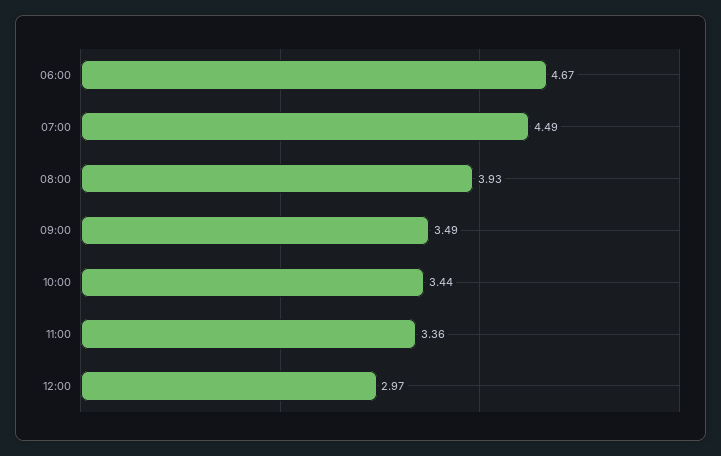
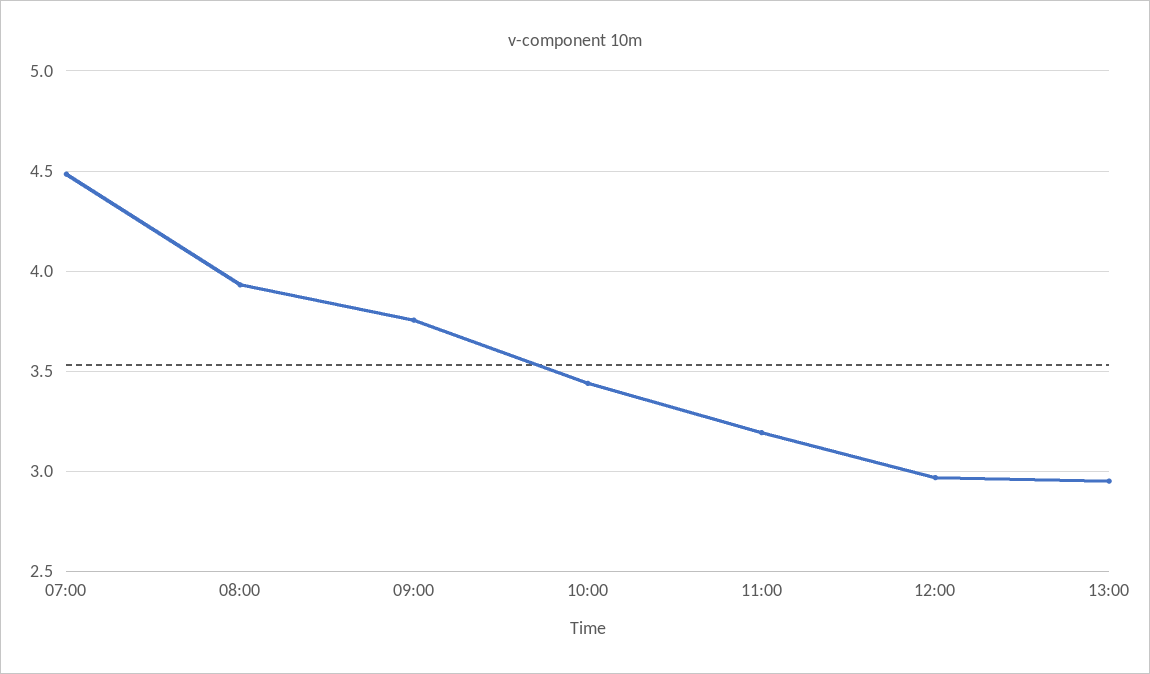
06:00: 4.67 -> none
09:00: 3.49 -> 3.75
11:00: 3.36 -> 3.2
13:00: none -> 2.95

